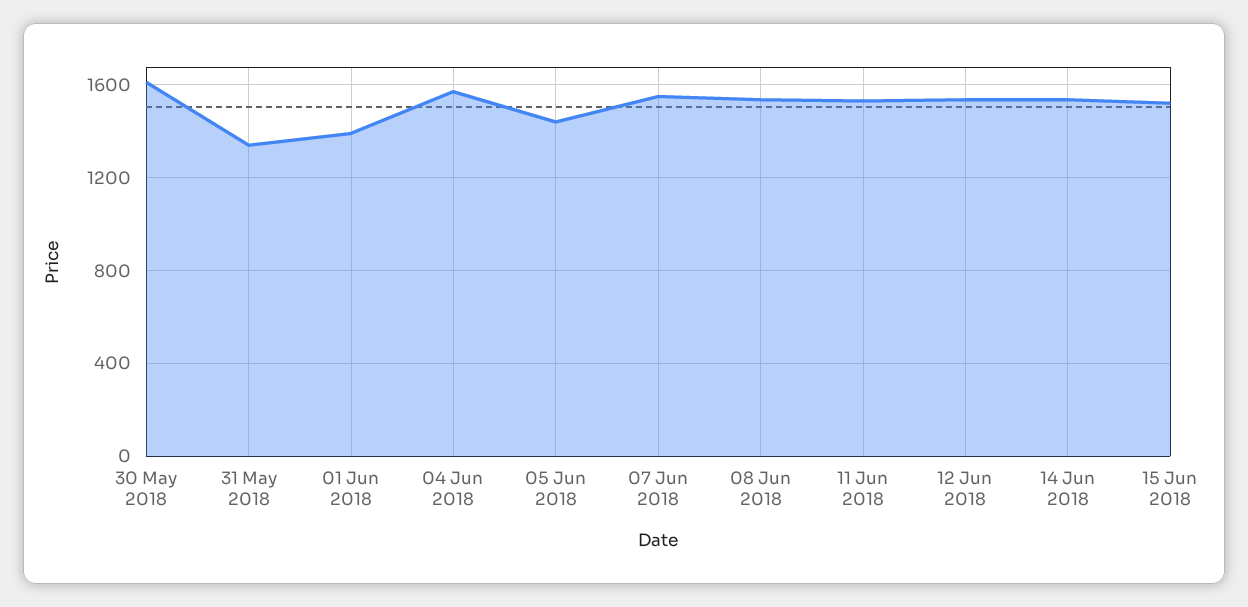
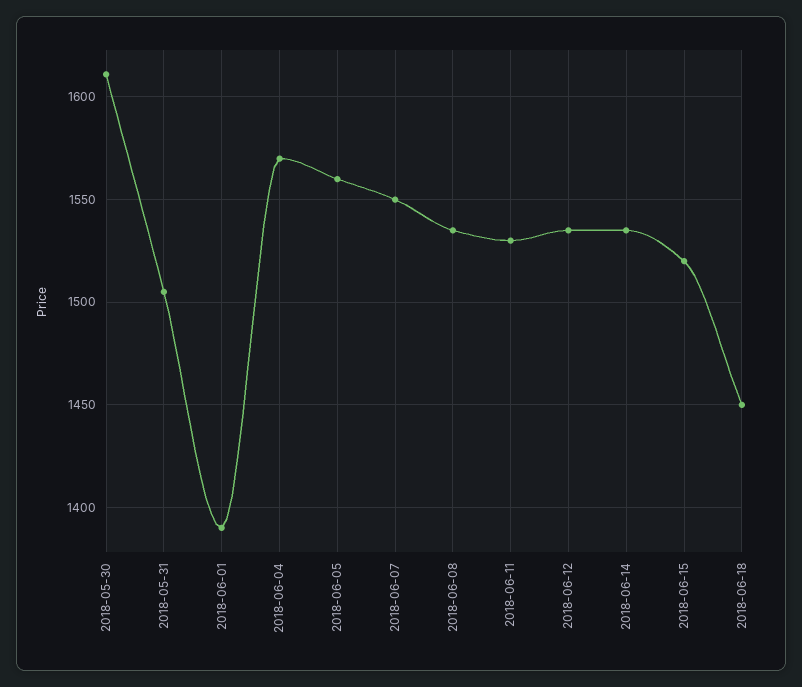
31 May 2018: 1350 -> 1505
05 Jun 2018: 1450 -> 1560
2018-06-18: none -> 1450

